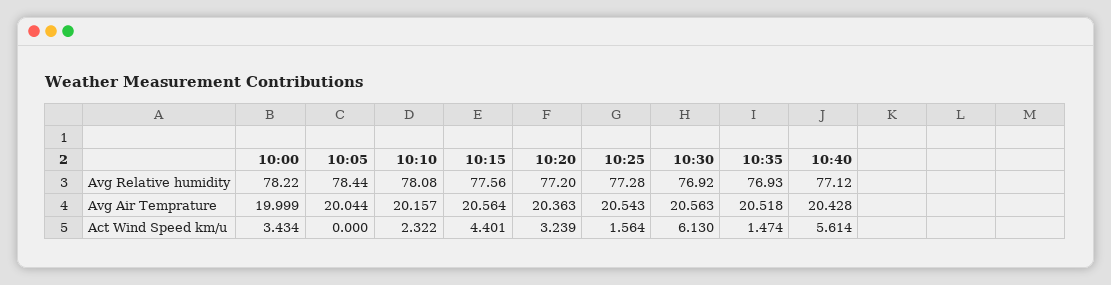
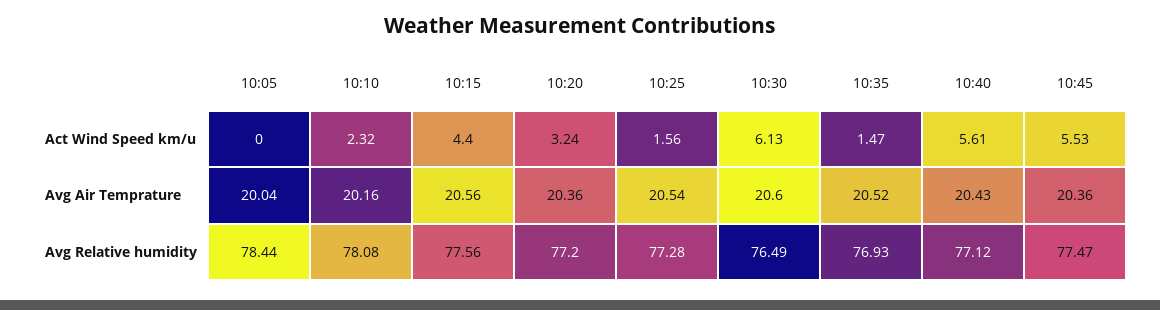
10:00, Avg Relative humidity: 78.22 -> none
10:30, Avg Relative humidity: 76.92 -> 76.49
10:00, Avg Air Temprature: 19.999 -> none
10:30, Avg Air Temprature: 20.563 -> 20.6
10:00, Act Wind Speed km/u: 3.434 -> none
10:45, Act Wind Speed km/u: none -> 5.53
10:45, Avg Air Temprature: none -> 20.36
10:45, Avg Relative humidity: none -> 77.47

